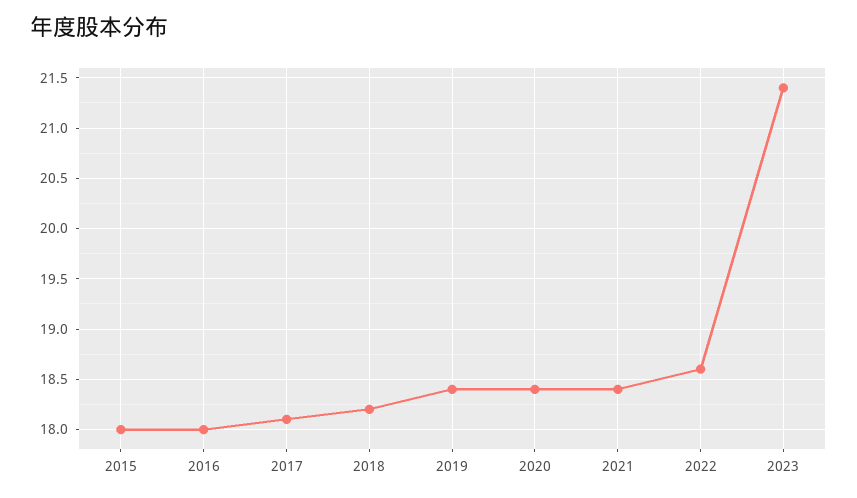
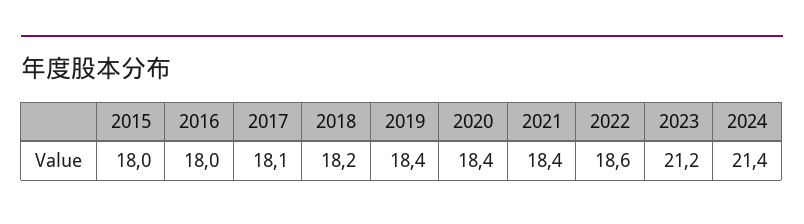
2023: 21.4 -> 21.2
2024: none -> 21.4

